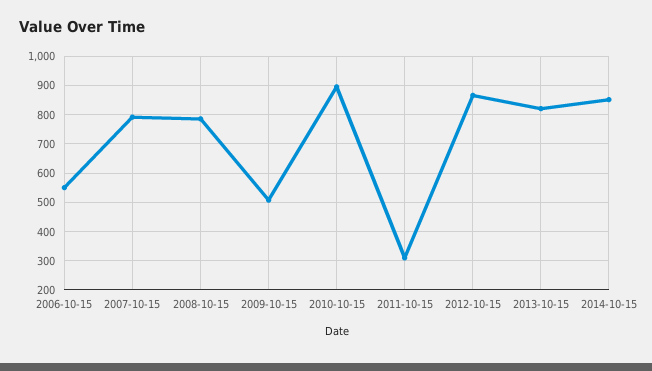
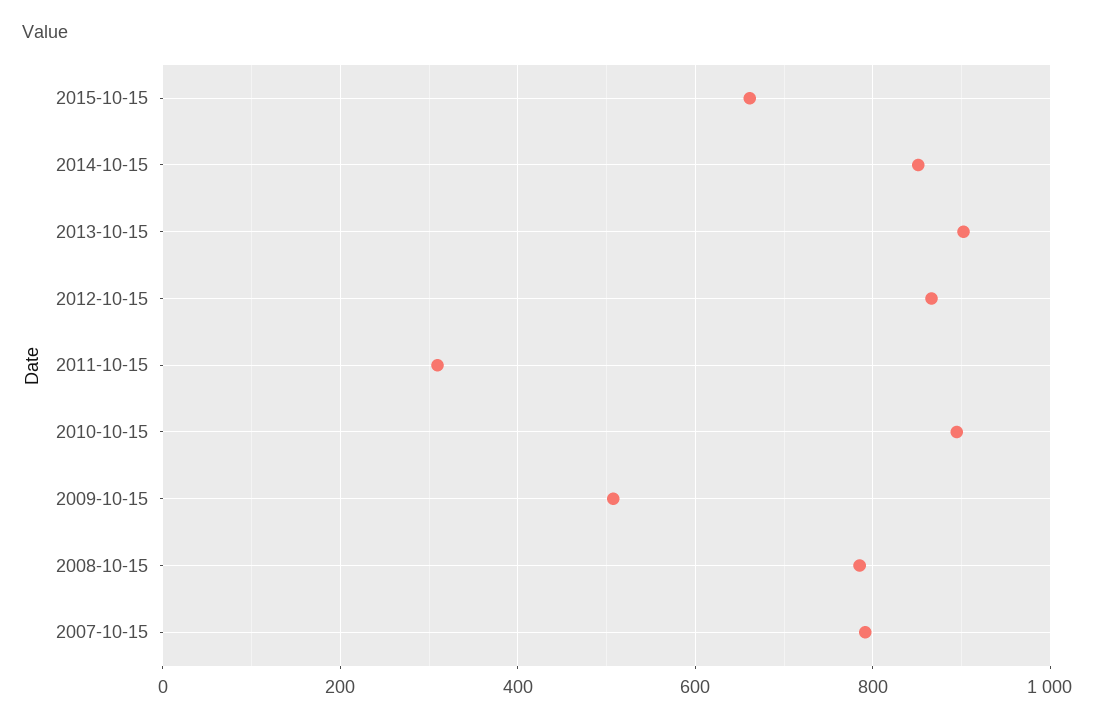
2006-10-15: 550 -> none
2013-10-15: 825 -> 900
2015-10-15: none -> 660

